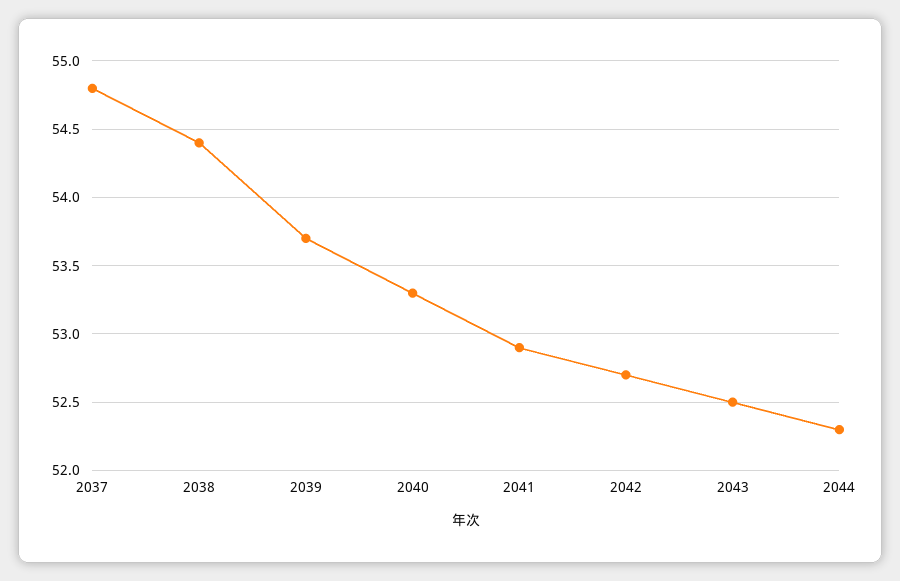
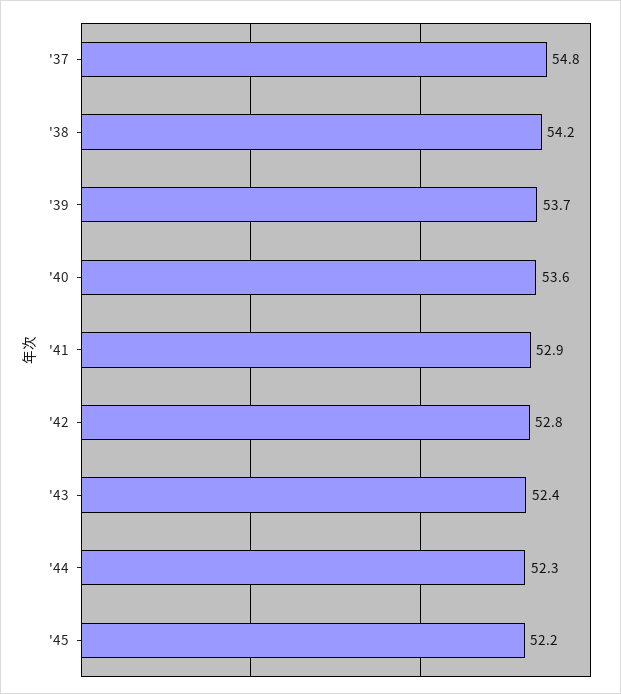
2038: 54.4 -> 54.2
2040: 53.3 -> 53.6
2042: 52.7 -> 52.8
2043: 52.5 -> 52.4
'45: none -> 52.2

